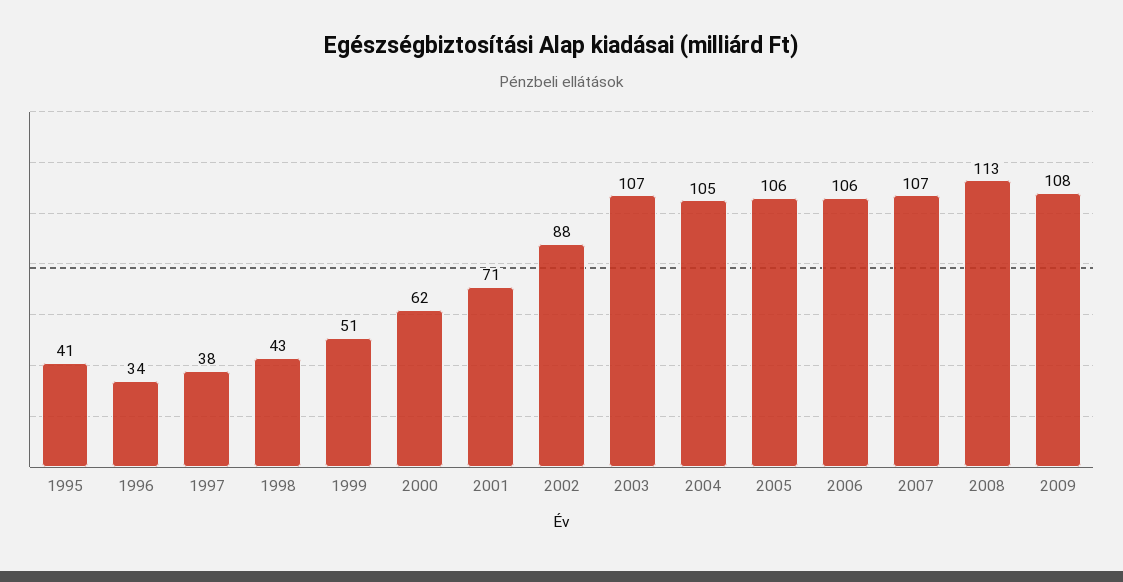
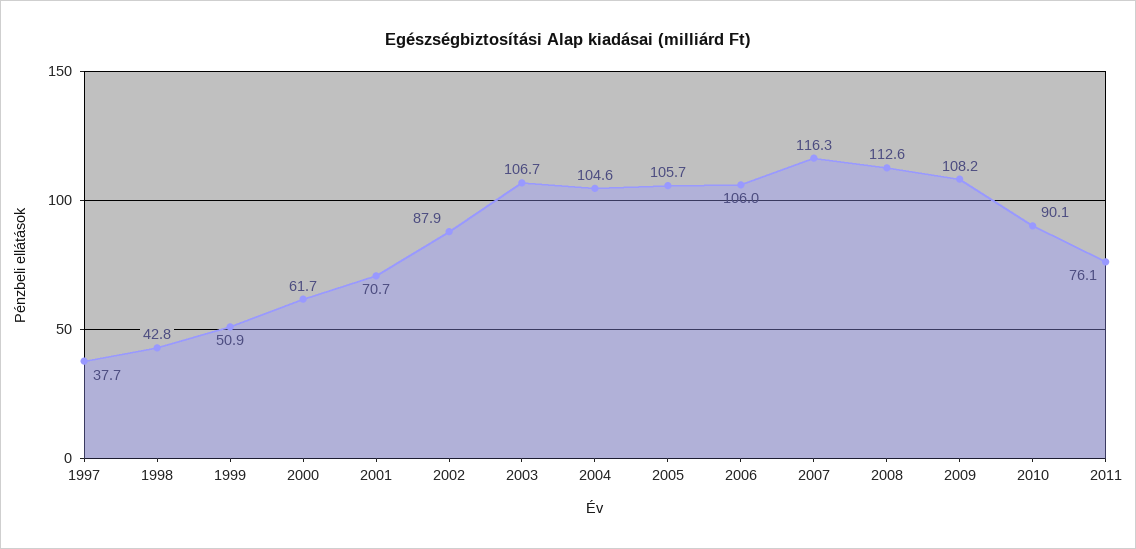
1995: 41 -> none
1996: 34 -> none
2007: 107 -> 116.3
2010: none -> 90.1
2011: none -> 76.1

